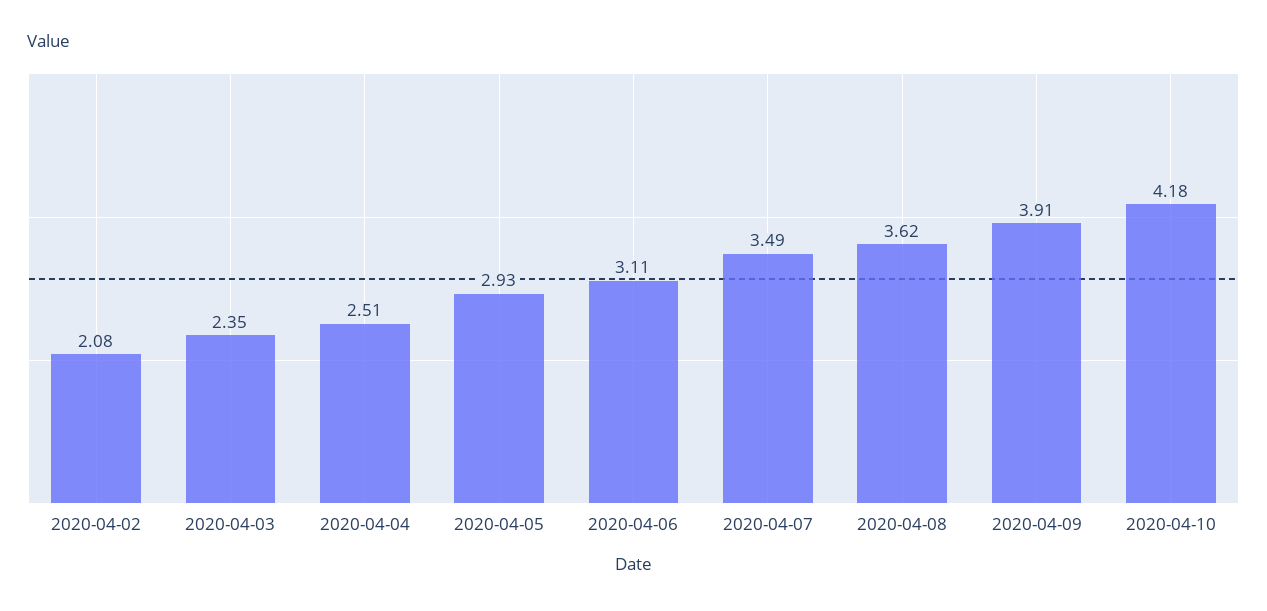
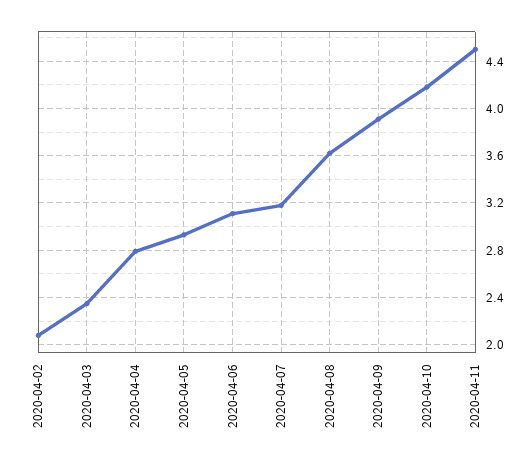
2020-04-04: 2.51 -> 2.8
2020-04-07: 3.49 -> 3.2
2020-04-11: none -> 4.5

